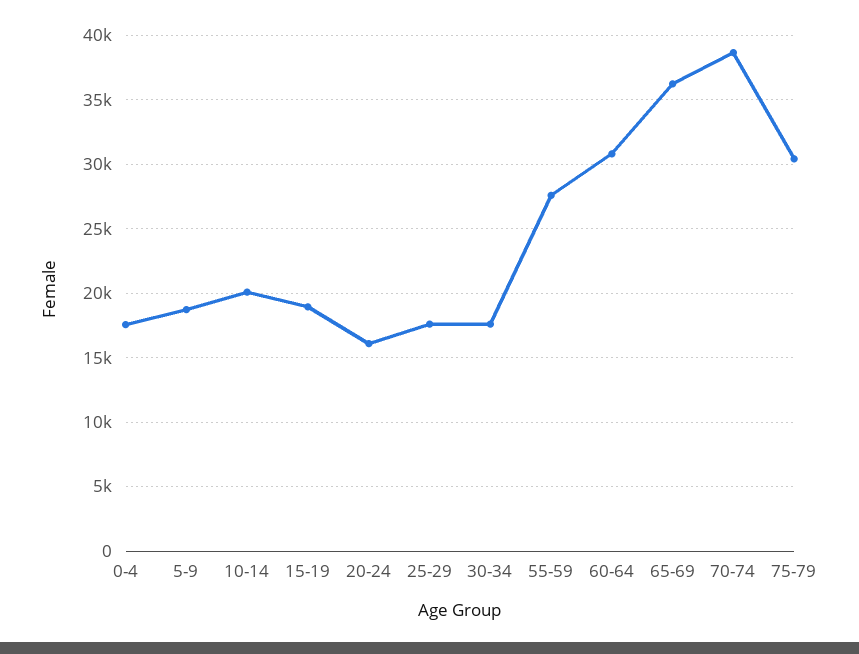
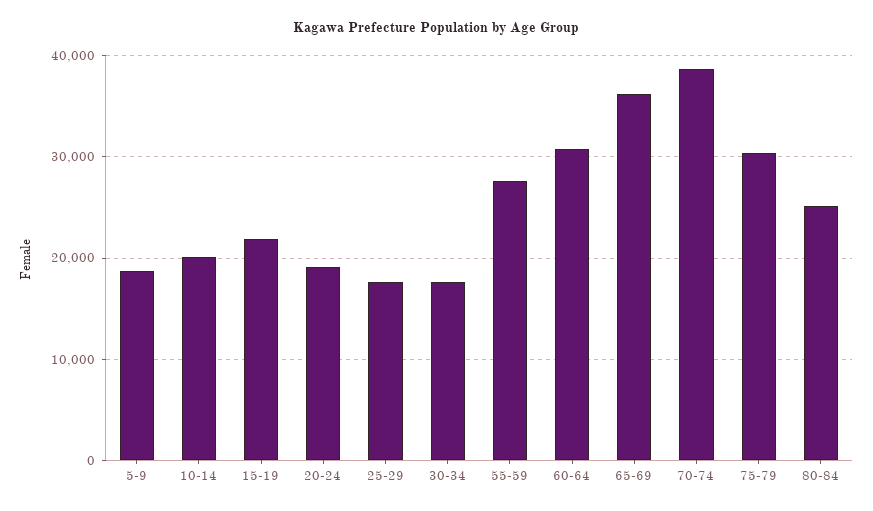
0-4: 17500 -> none
15-19: 19000 -> 22000
20-24: 16000 -> 19000
80-84: none -> 25000

